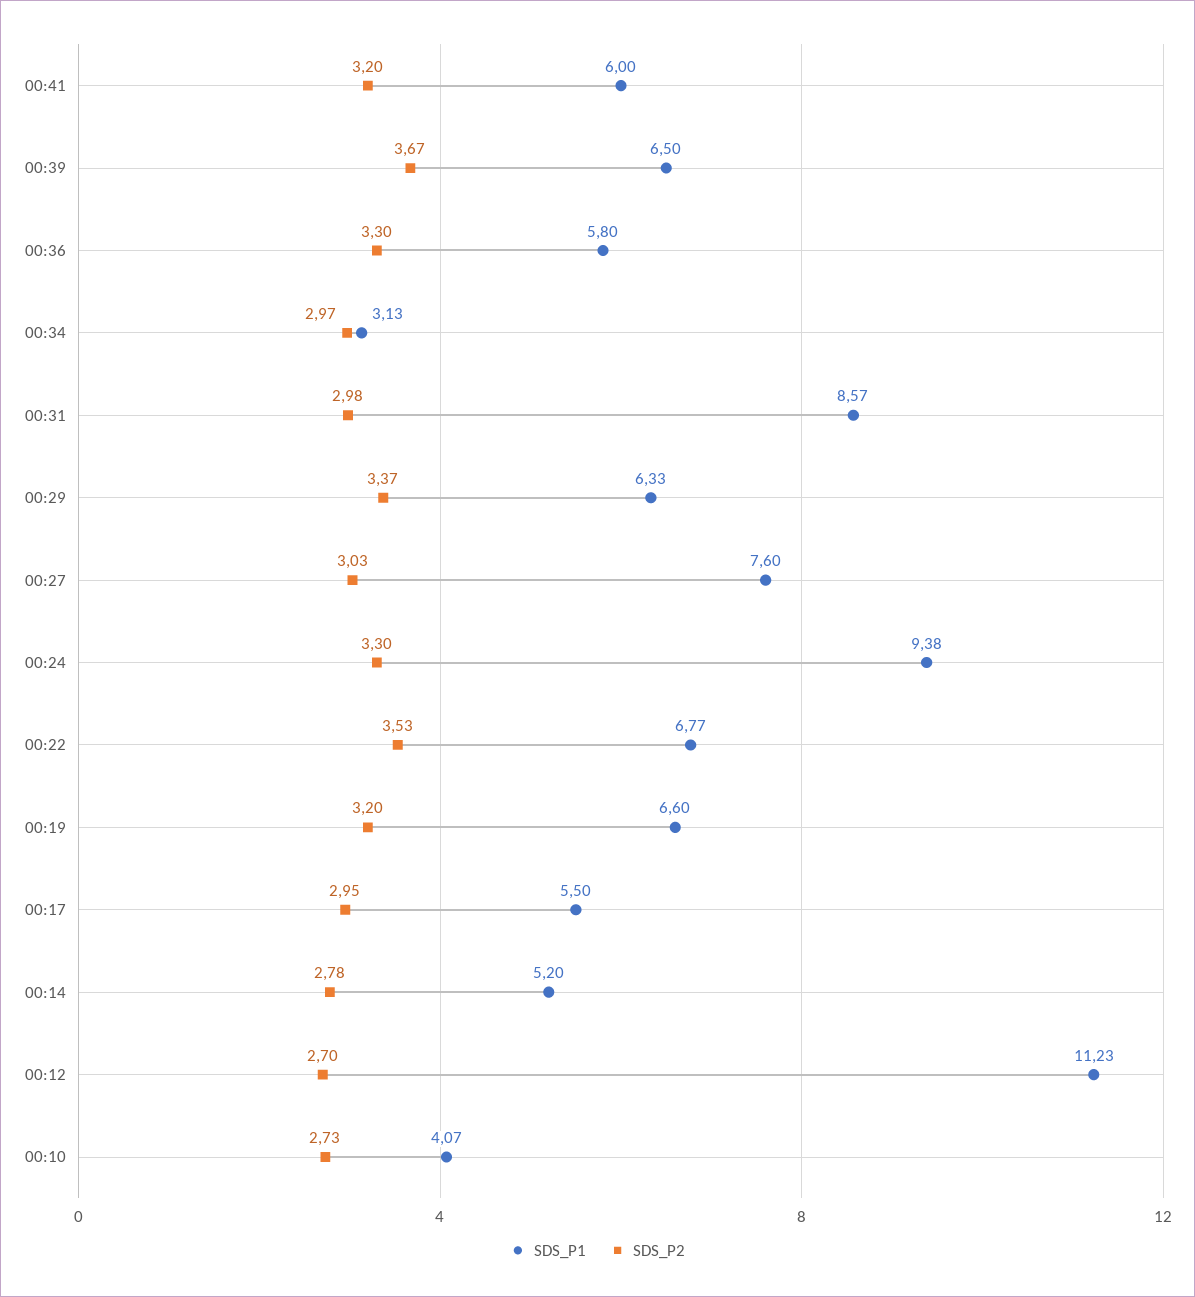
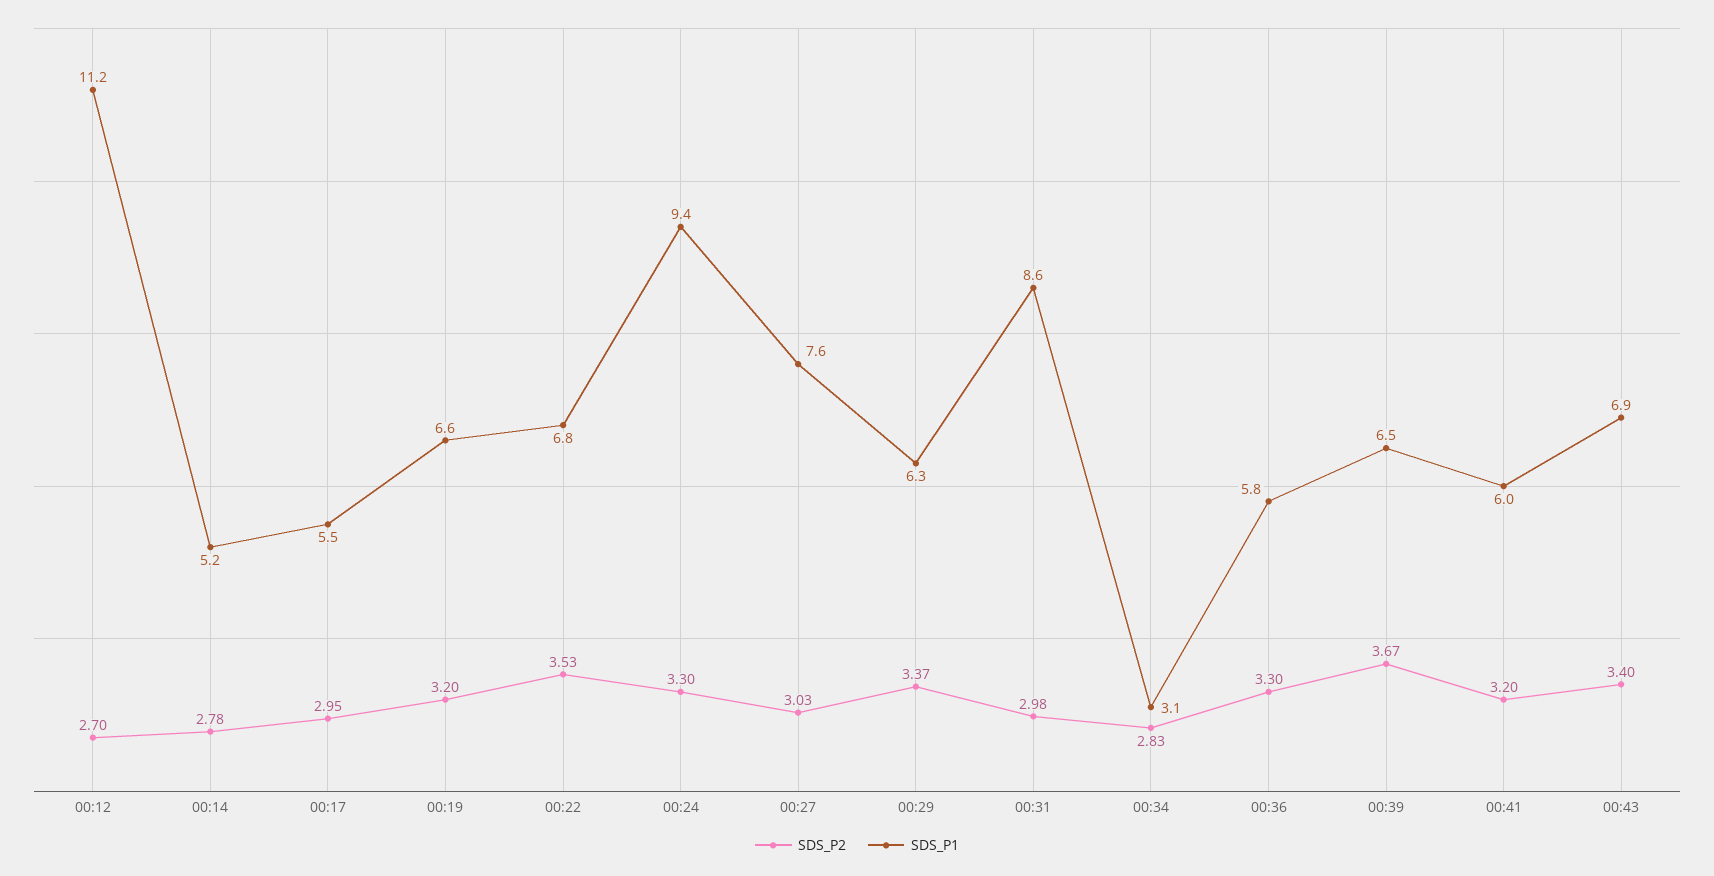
SDS_P2, 00:34: 2.97 -> 2.83
SDS_P1, 00:10: 4.07 -> none
SDS_P2, 00:10: 2.73 -> none
SDS_P2, 00:43: none -> 3.4
SDS_P1, 00:43: none -> 6.9

